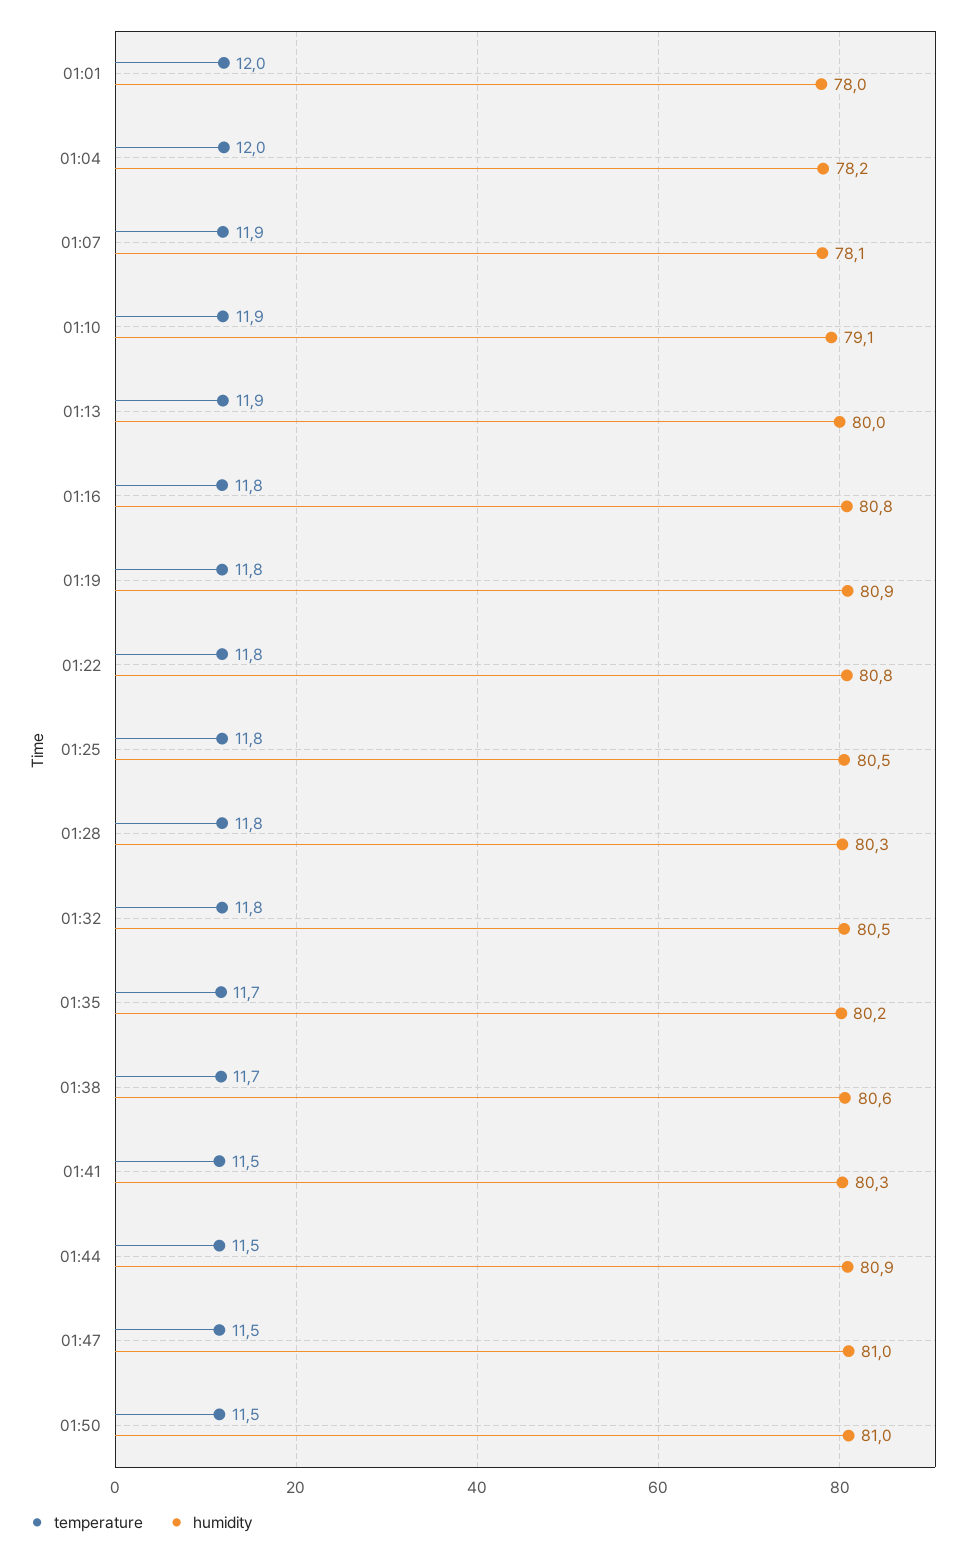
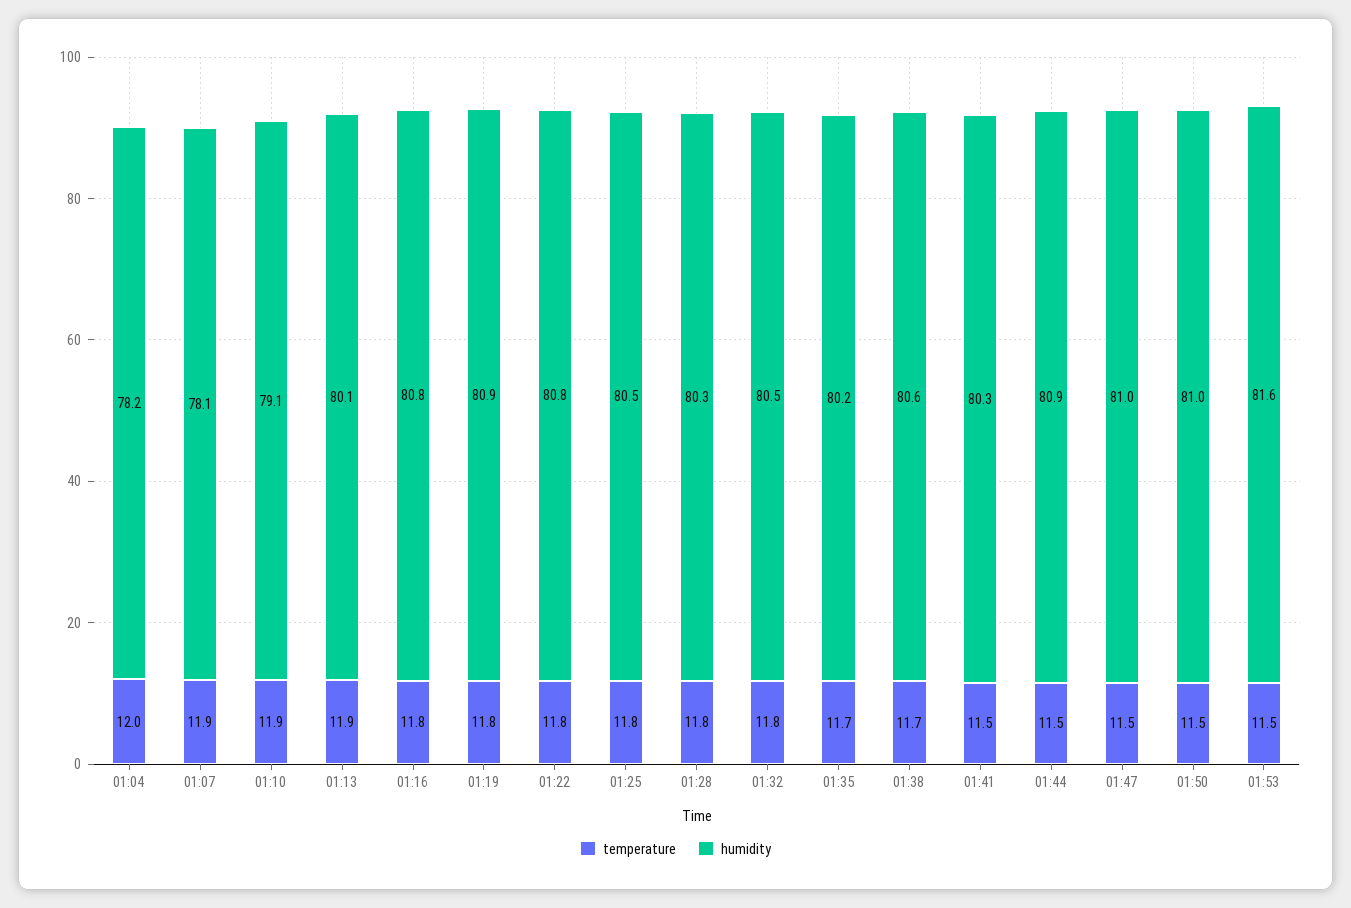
temperature, 01:01: 12 -> none
humidity, 01:01: 78 -> none
humidity, 01:13: 80 -> 80.1
temperature, 01:53: none -> 11.5
humidity, 01:53: none -> 81.6

